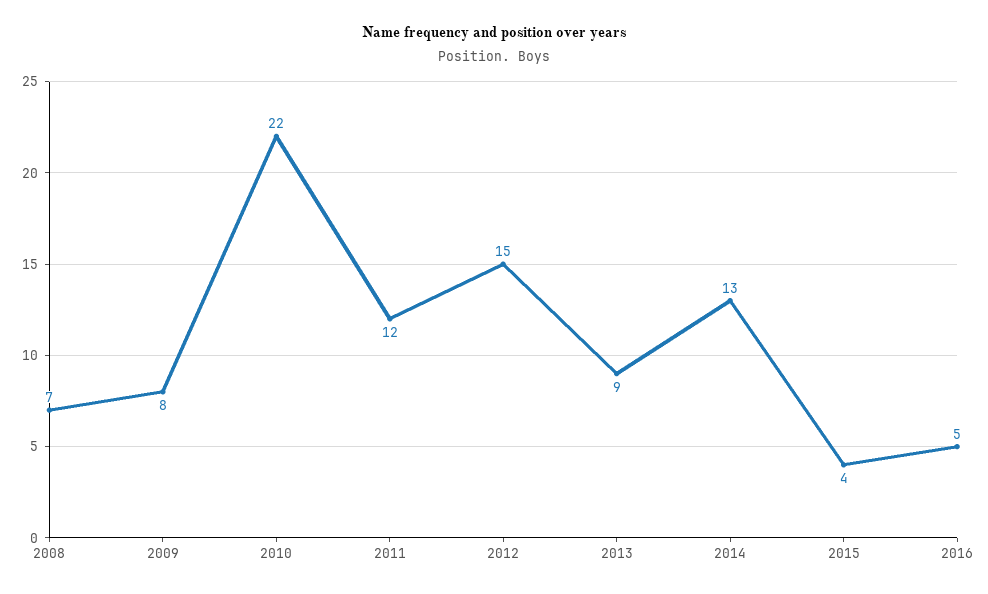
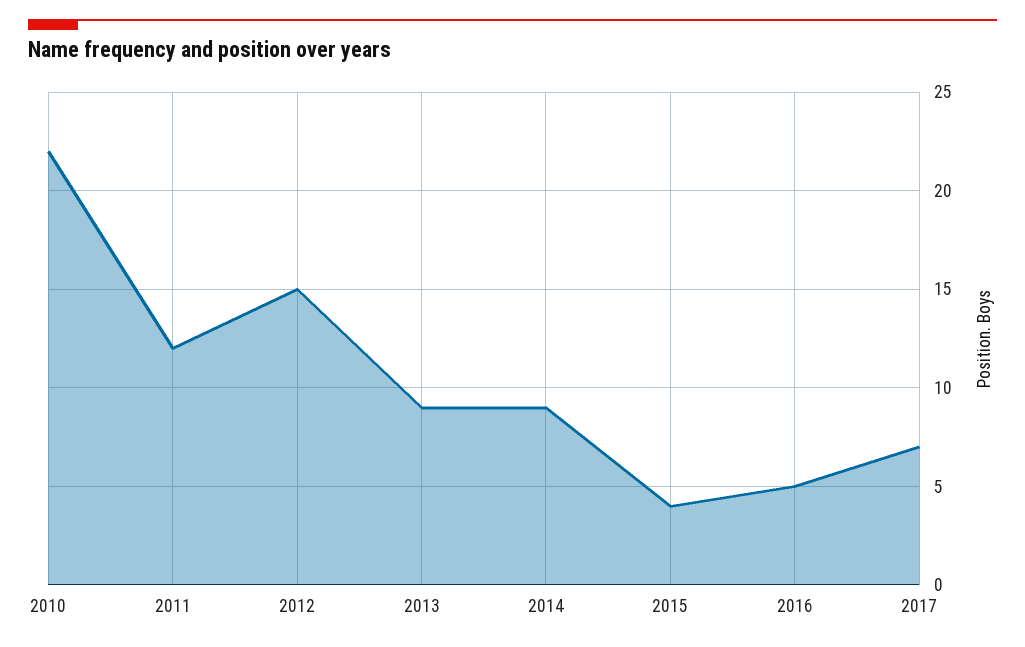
2008: 7 -> none
2009: 8 -> none
2014: 13 -> 9
2017: none -> 7

